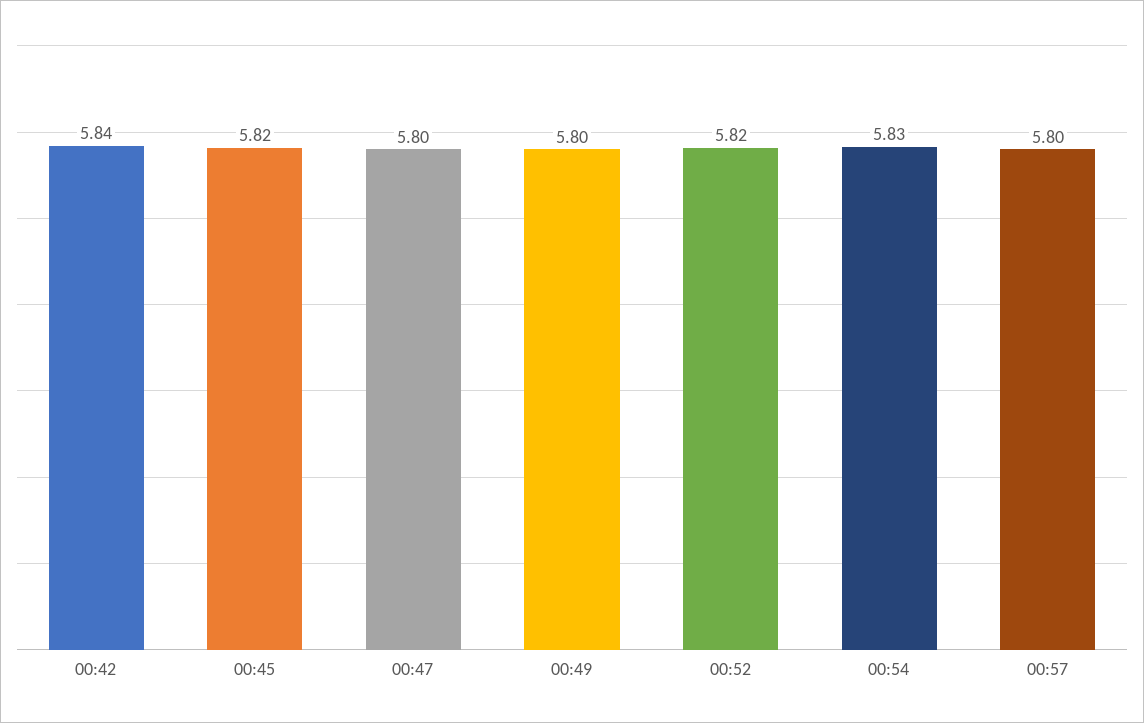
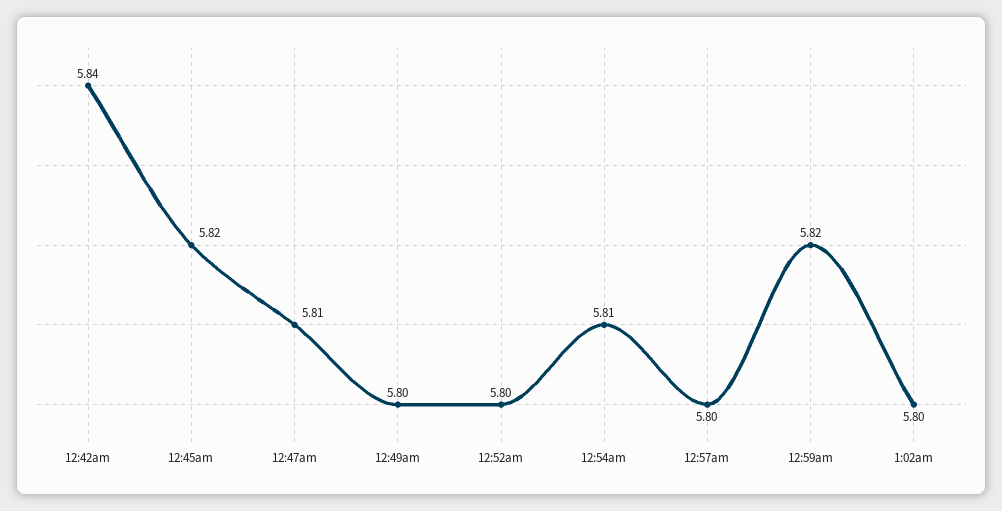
00:47: 5.8 -> 5.81
00:52: 5.82 -> 5.8
00:54: 5.83 -> 5.81
12:59am: none -> 5.82
1:02am: none -> 5.8

